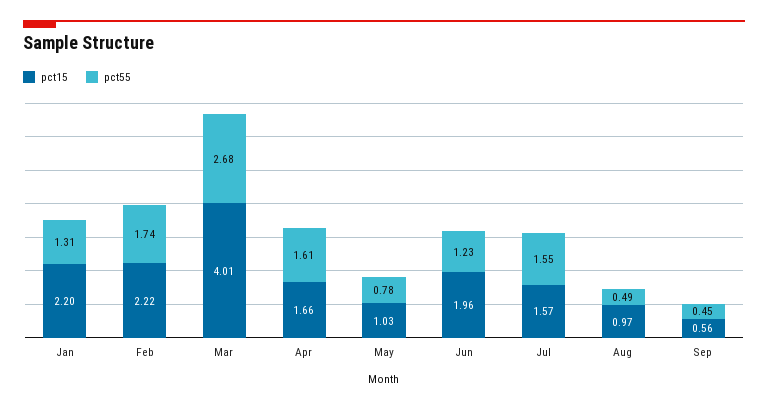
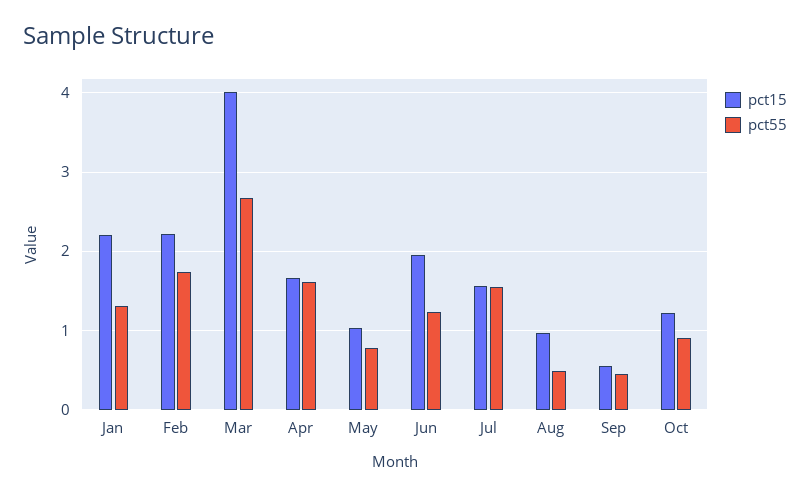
pct15, Oct: none -> 1.2
pct55, Oct: none -> 0.9

